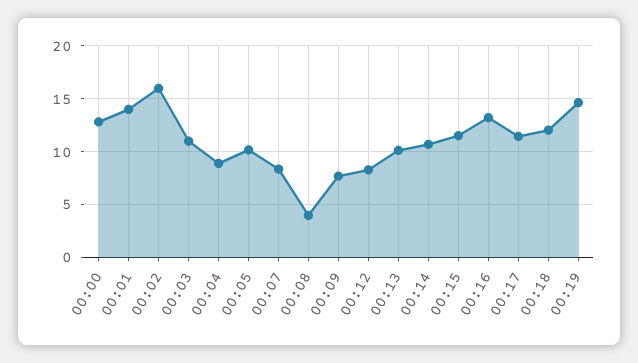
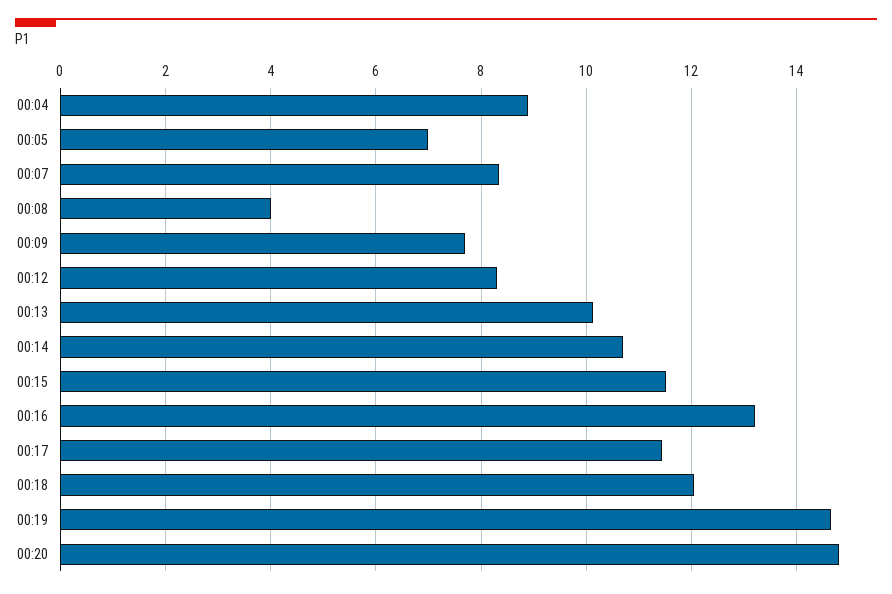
00:00: 13 -> none
00:01: 14 -> none
00:02: 16 -> none
00:03: 11 -> none
00:05: 10 -> 7
00:20: none -> 14.8

